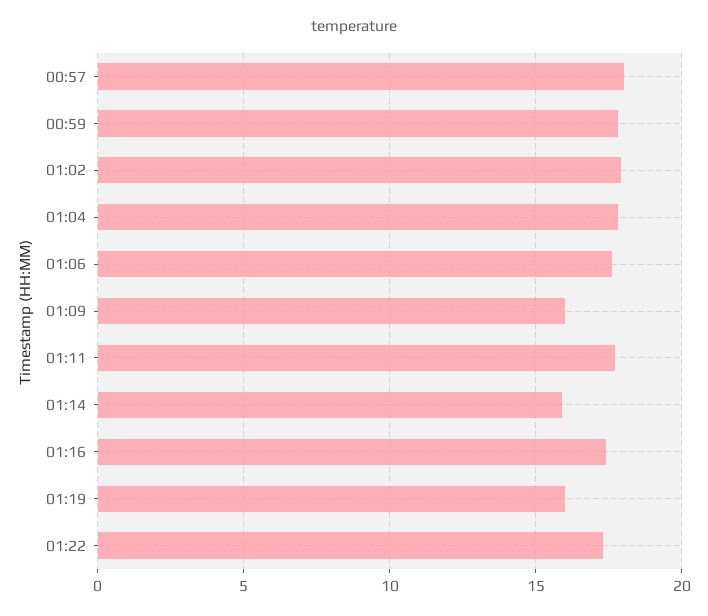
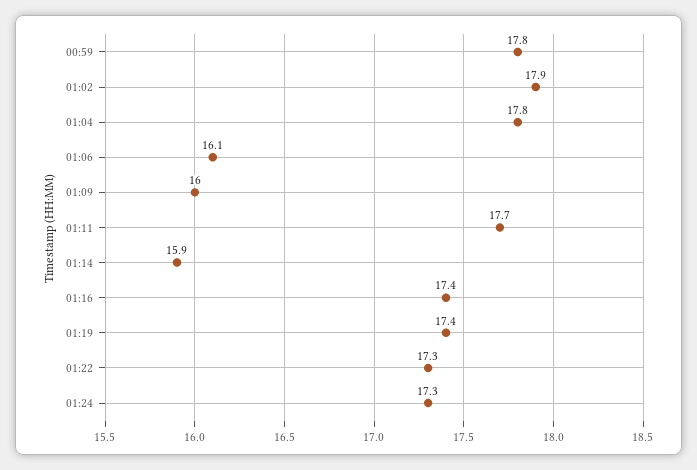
00:57: 18 -> none
01:06: 17.5 -> 16.1
01:19: 16 -> 17.4
01:24: none -> 17.3

